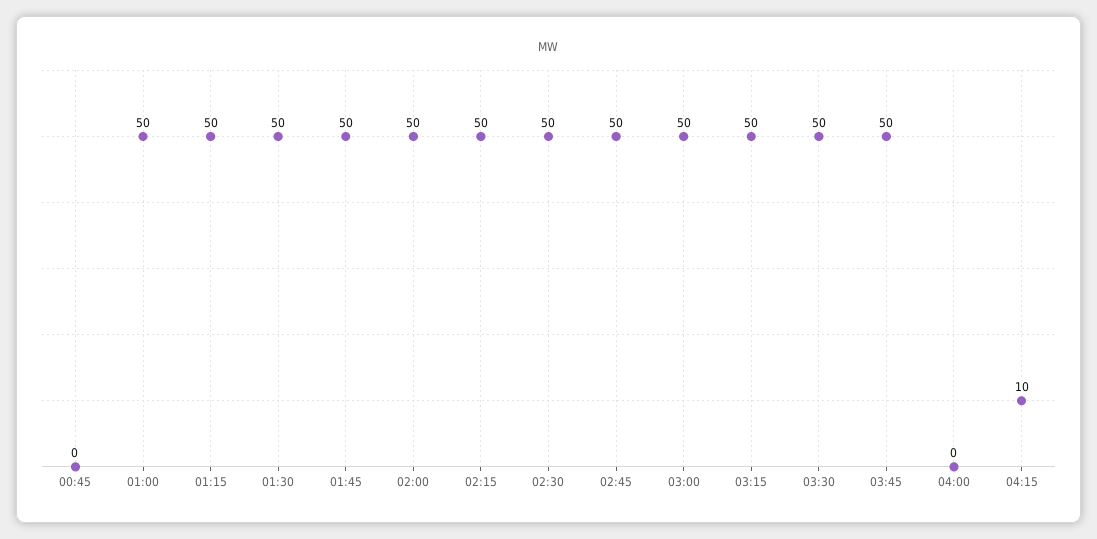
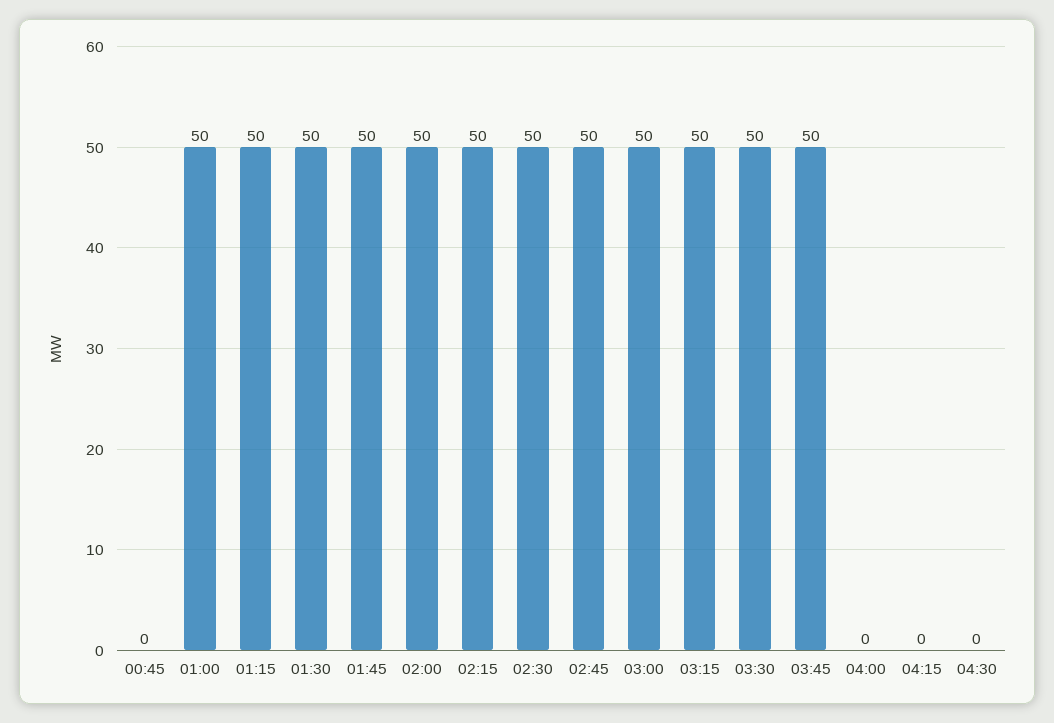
04:15: 10 -> 0
04:30: none -> 0

